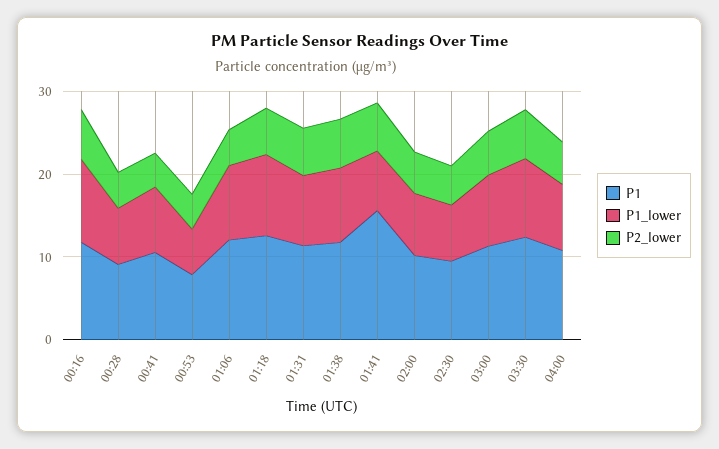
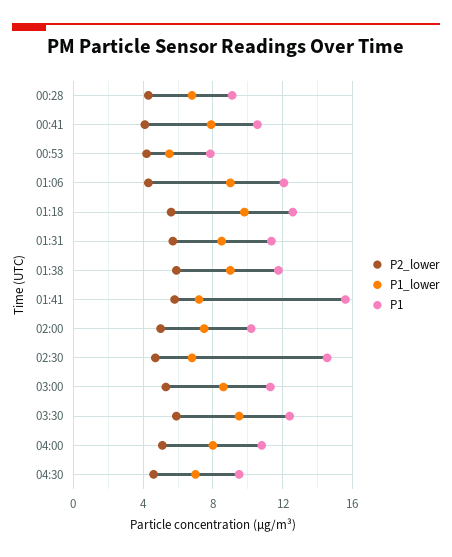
P1, 00:16: 12 -> none
P1_lower, 00:16: 10 -> none
P2_lower, 00:16: 6 -> none
P1, 02:30: 10 -> 14.5
P2_lower, 04:30: none -> 4.5
P1_lower, 04:30: none -> 7
P1, 04:30: none -> 9.5

